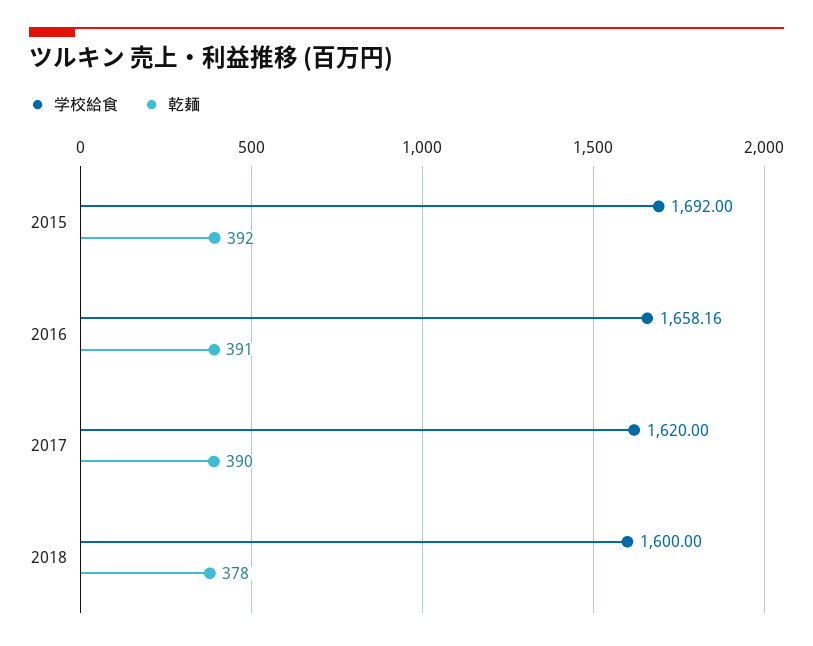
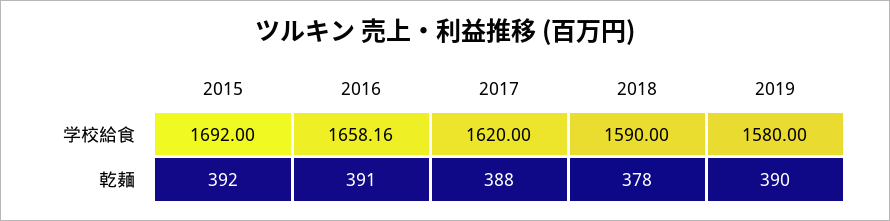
乾麺, 2017: 390 -> 388
学校給食, 2018: 1600 -> 1590
学校給食, 2019: none -> 1580
乾麺, 2019: none -> 390

